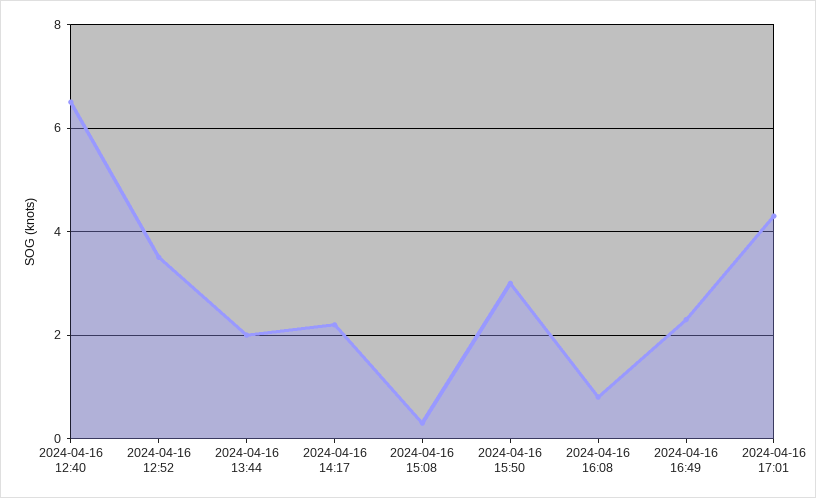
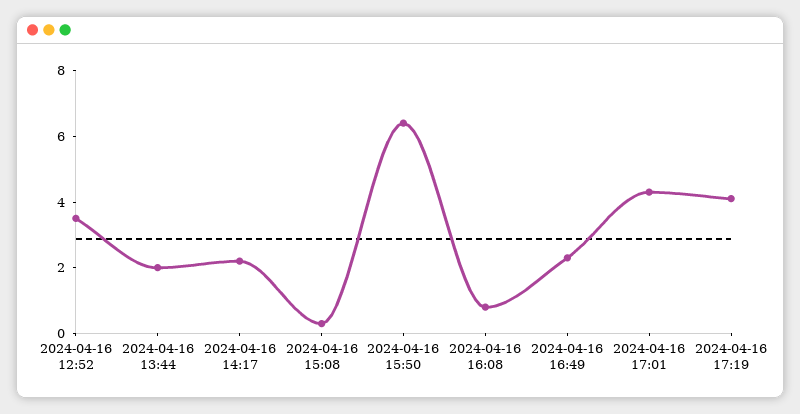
2024-04-16 12:40: 6.5 -> none
2024-04-16 15:50: 3 -> 6.5
2024-04-16 17:19: none -> 4

